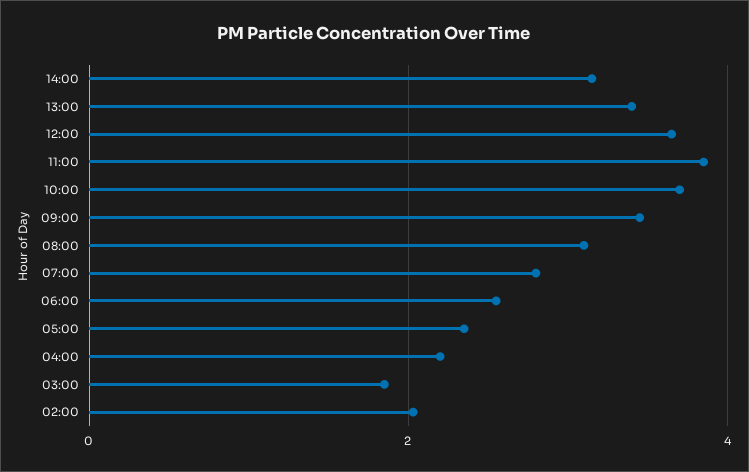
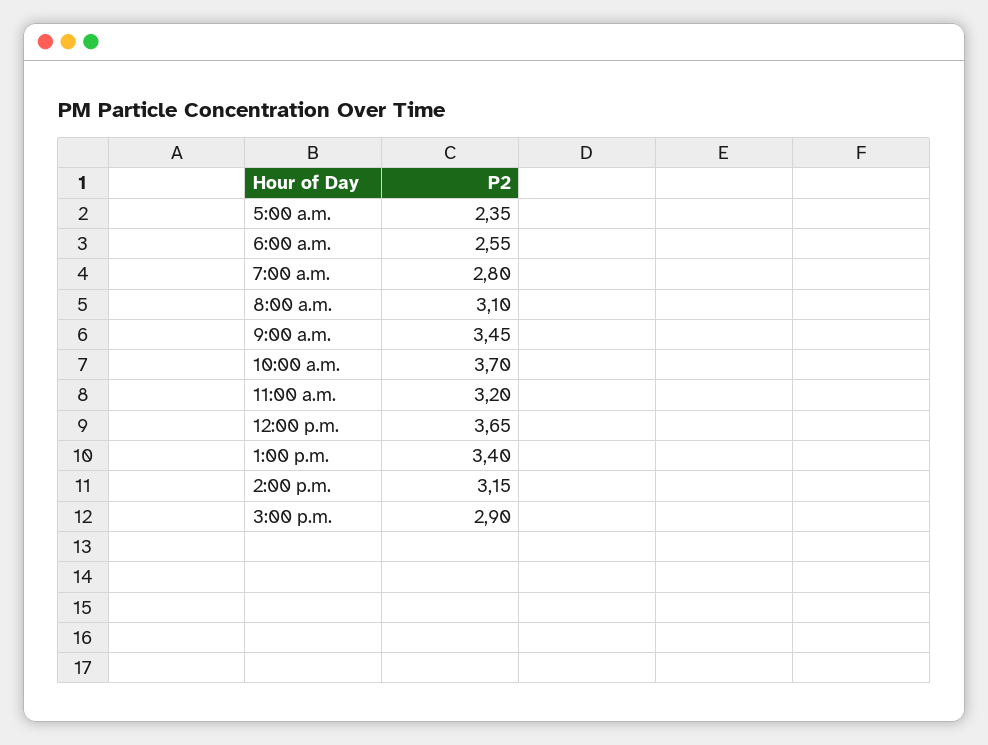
11:00: 3.8 -> 3.2
04:00: 2.2 -> none
03:00: 1.8 -> none
02:00: 2 -> none
3:00 p.m.: none -> 2.9

